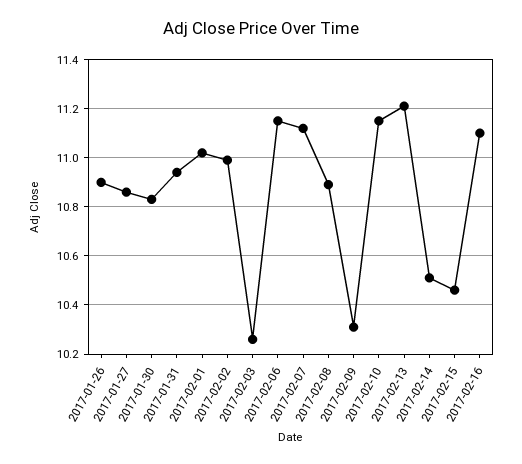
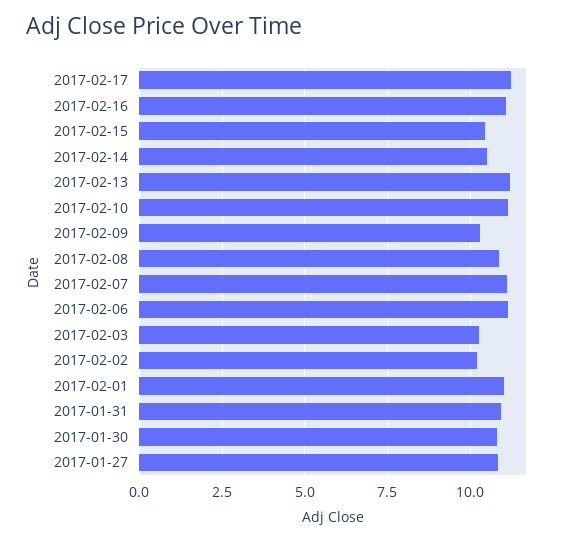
2017-01-26: 10.9 -> none
2017-02-02: 11 -> 10.25
2017-02-17: none -> 11.25

